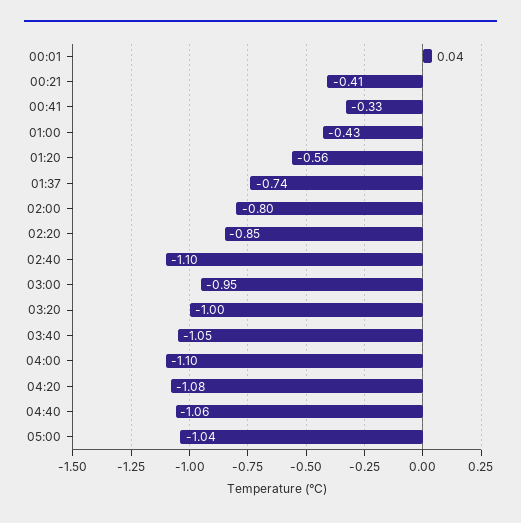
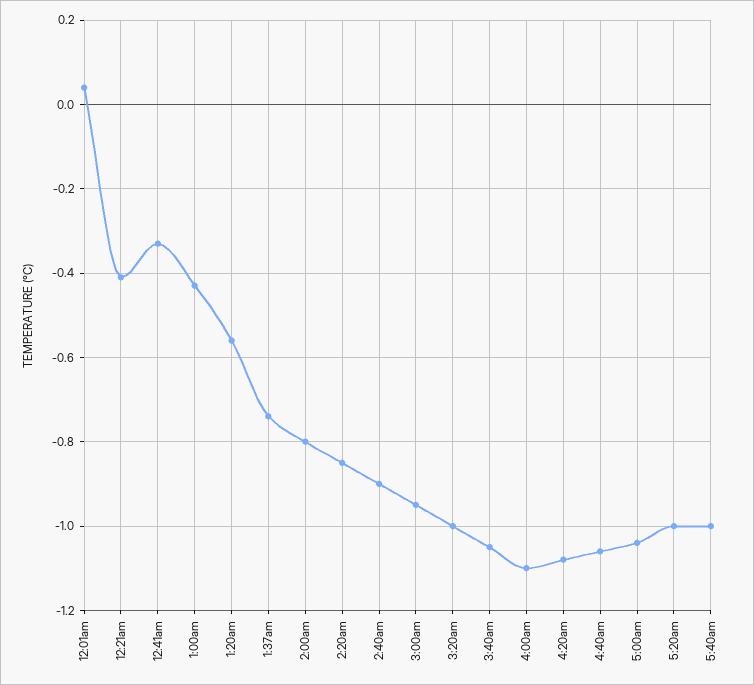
02:40: -1.1 -> -0.9
5:20am: none -> -1
5:40am: none -> -1

